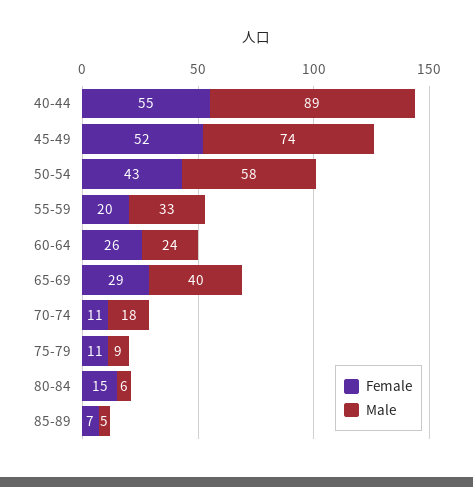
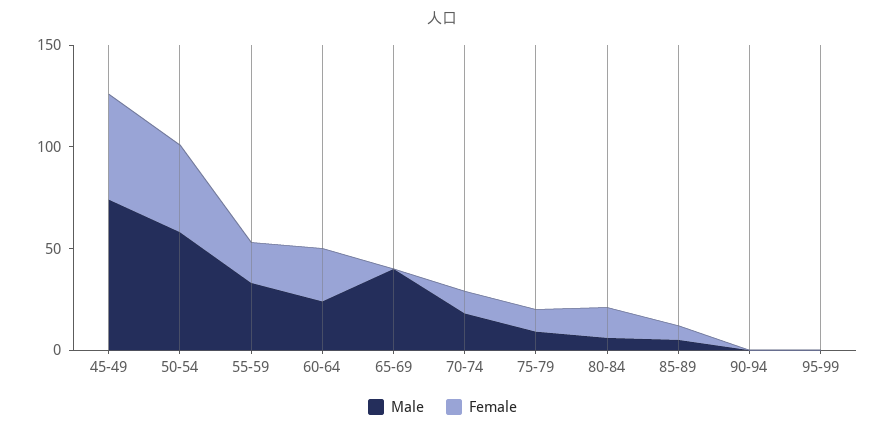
Female, 40-44: 55 -> none
Male, 40-44: 89 -> none
Female, 65-69: 29 -> 0
Male, 90-94: none -> 0
Female, 90-94: none -> 0
Male, 95-99: none -> 0
Female, 95-99: none -> 0

